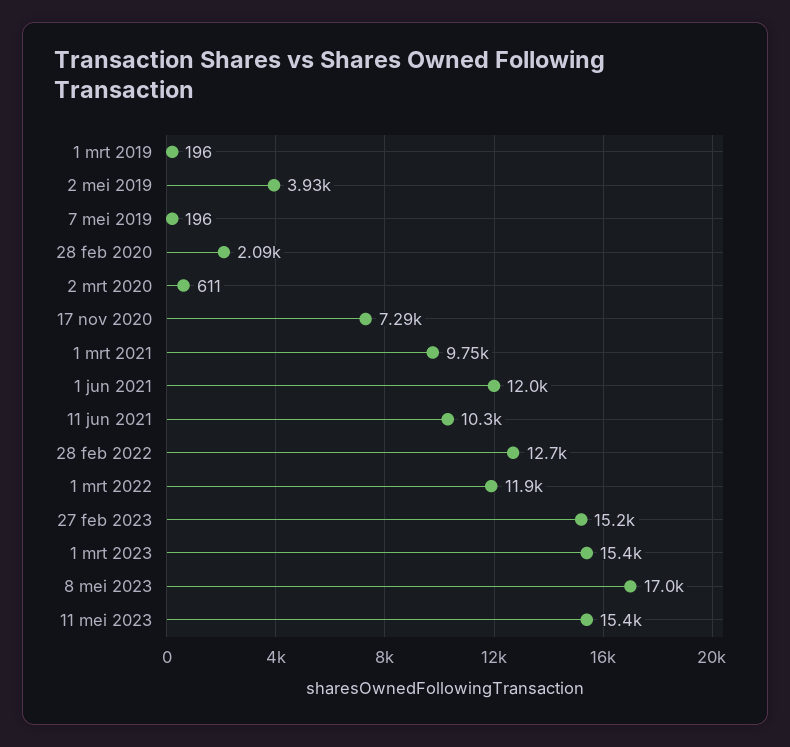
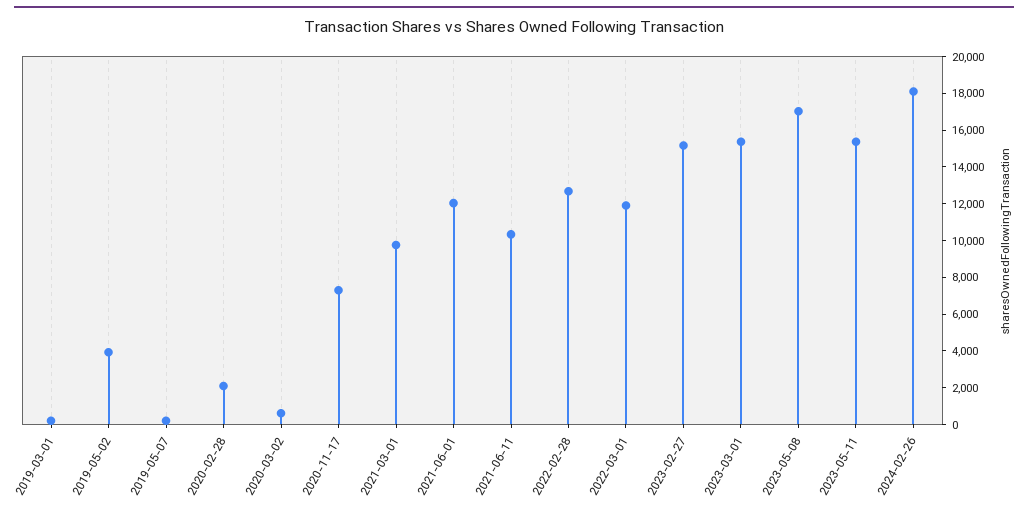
2024-02-26: none -> 18000

